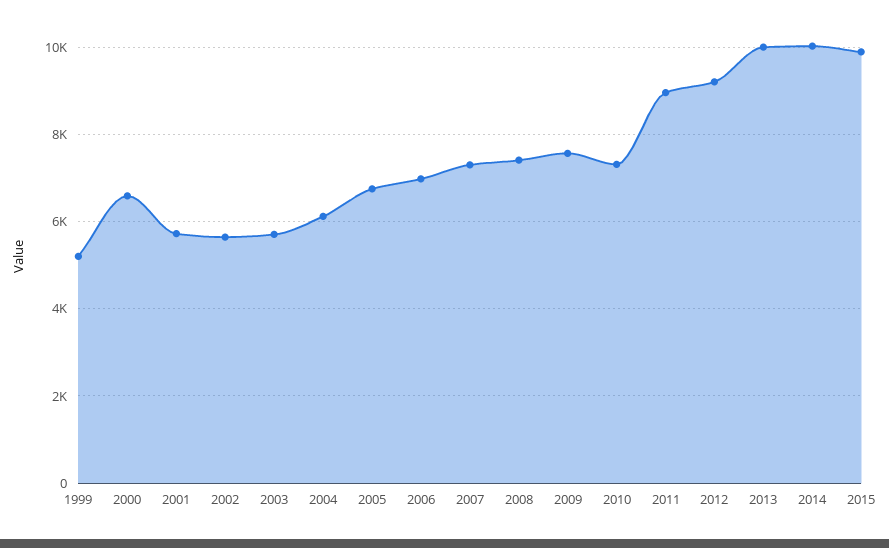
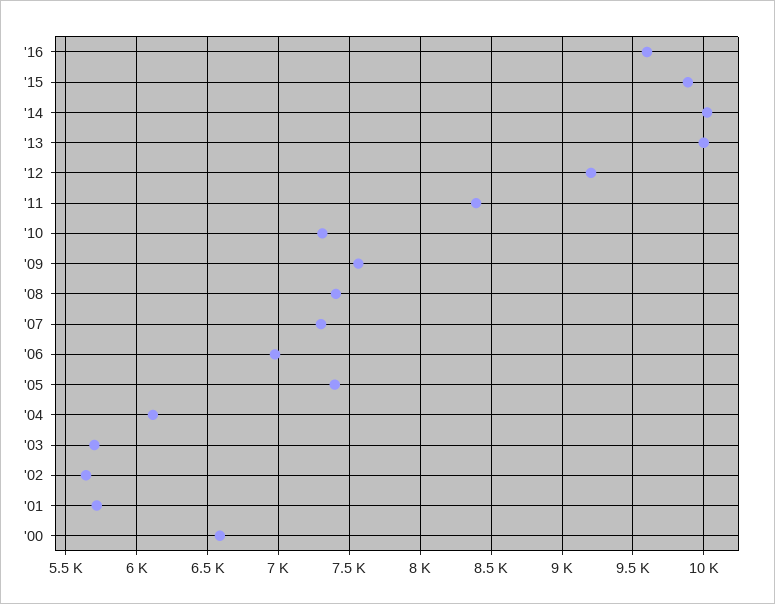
1999: 5200 -> none
2005: 6800 -> 7400
2011: 9000 -> 8400
'16: none -> 9600

